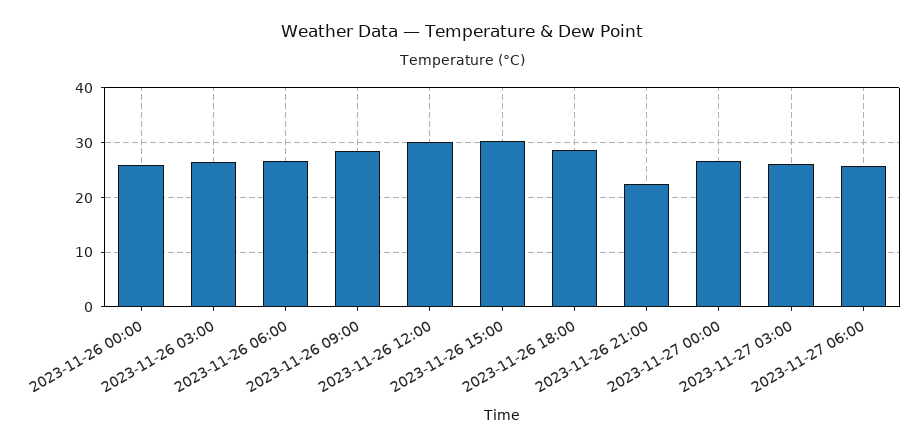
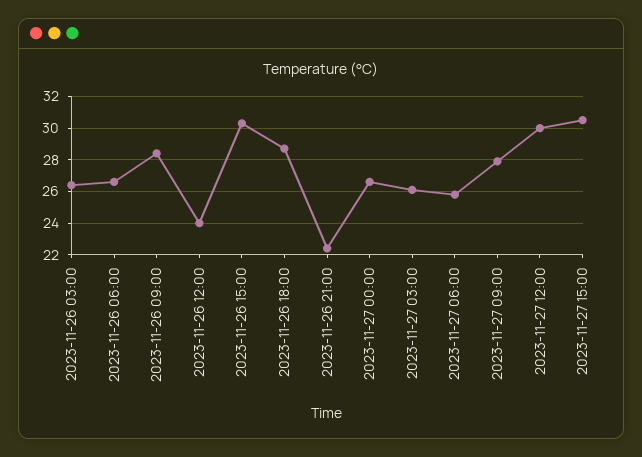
2023-11-26 00:00: 26 -> none
2023-11-26 12:00: 30 -> 24
2023-11-27 09:00: none -> 28
2023-11-27 12:00: none -> 30
2023-11-27 15:00: none -> 30.5

